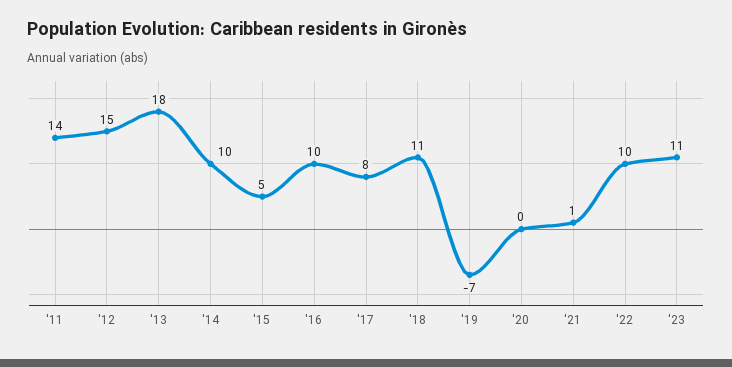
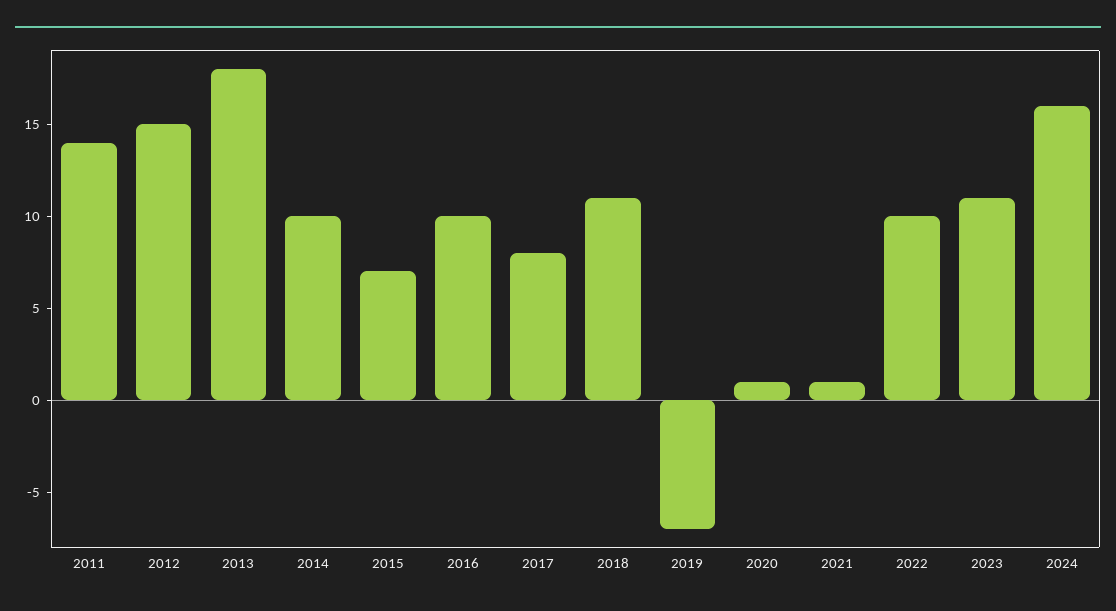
'15: 5 -> 7
'20: 0 -> 1
2024: none -> 16

